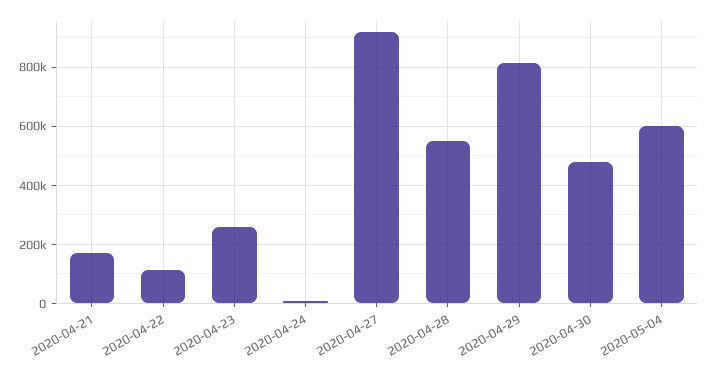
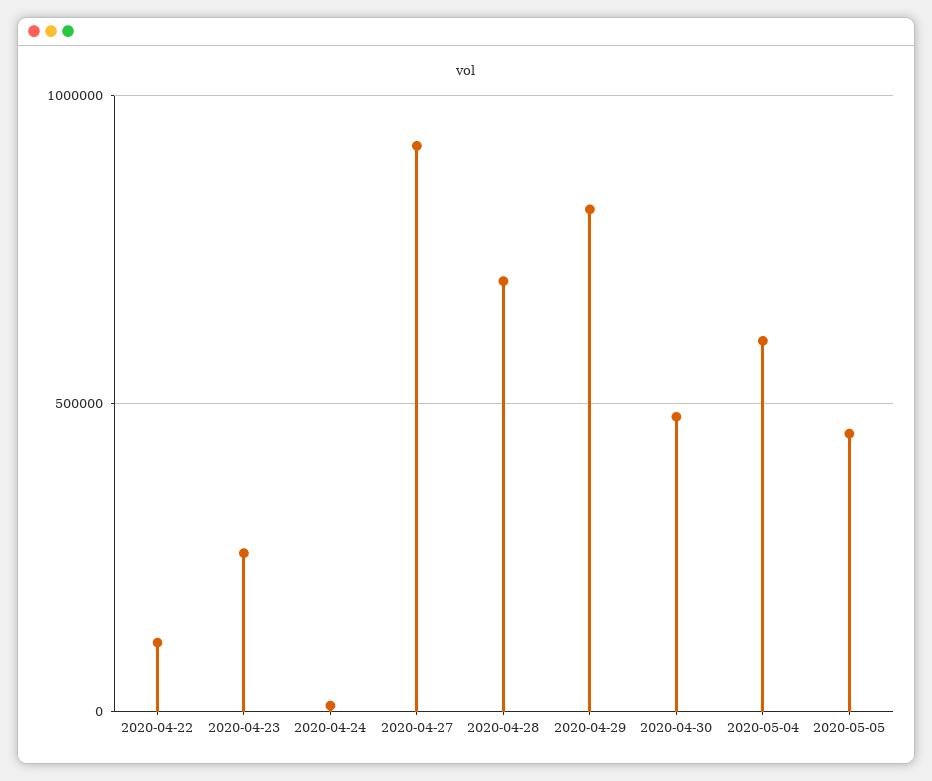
2020-04-21: 175000 -> none
2020-04-28: 550000 -> 700000
2020-05-05: none -> 450000

